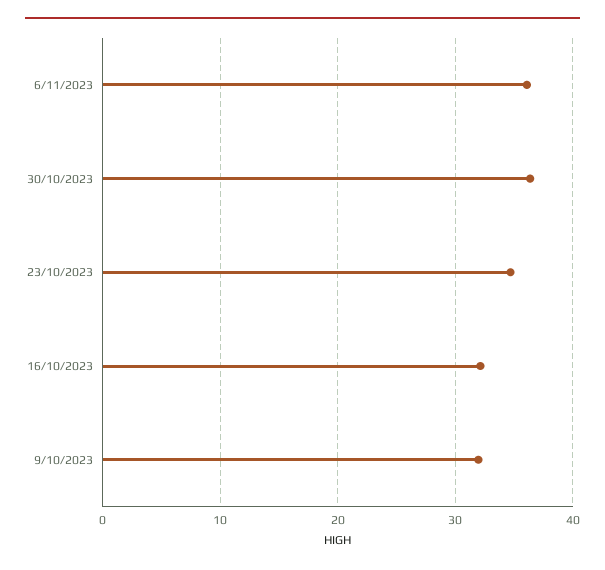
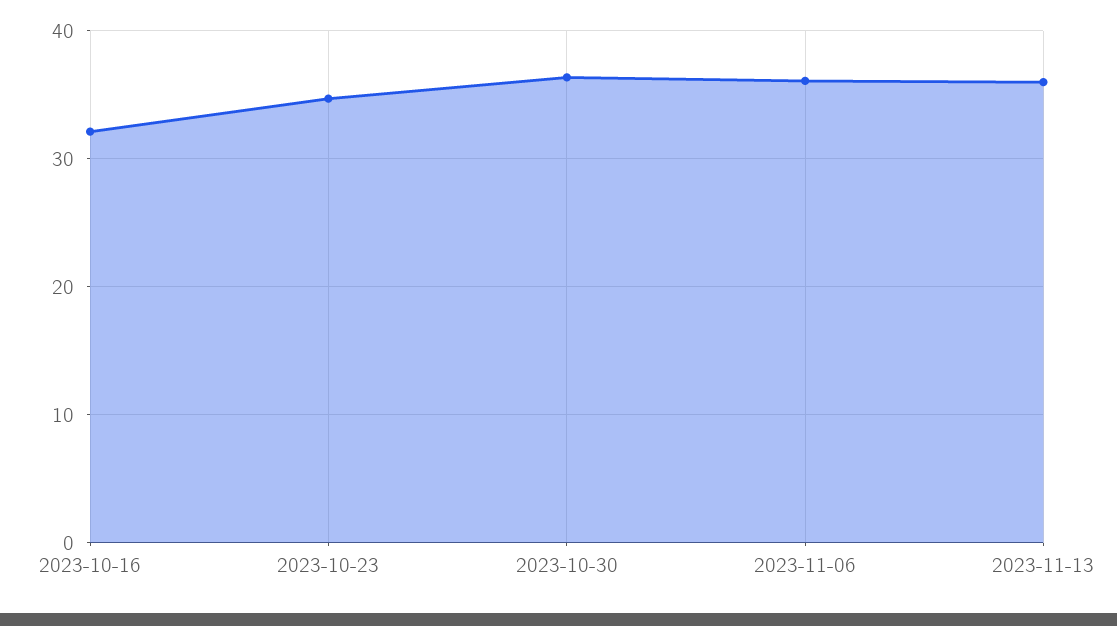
9/10/2023: 32 -> none
2023-11-13: none -> 36

